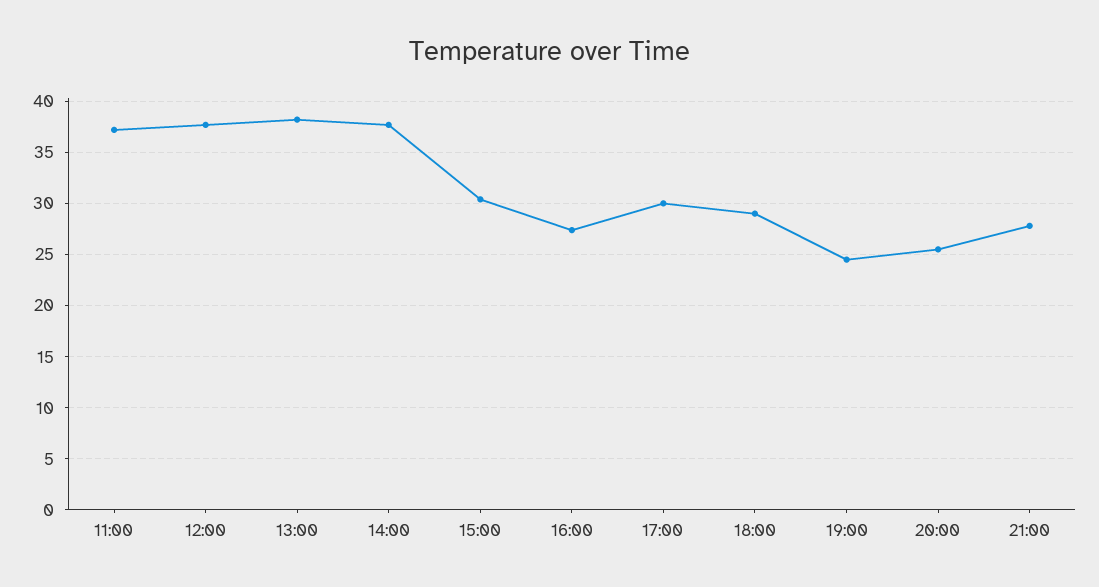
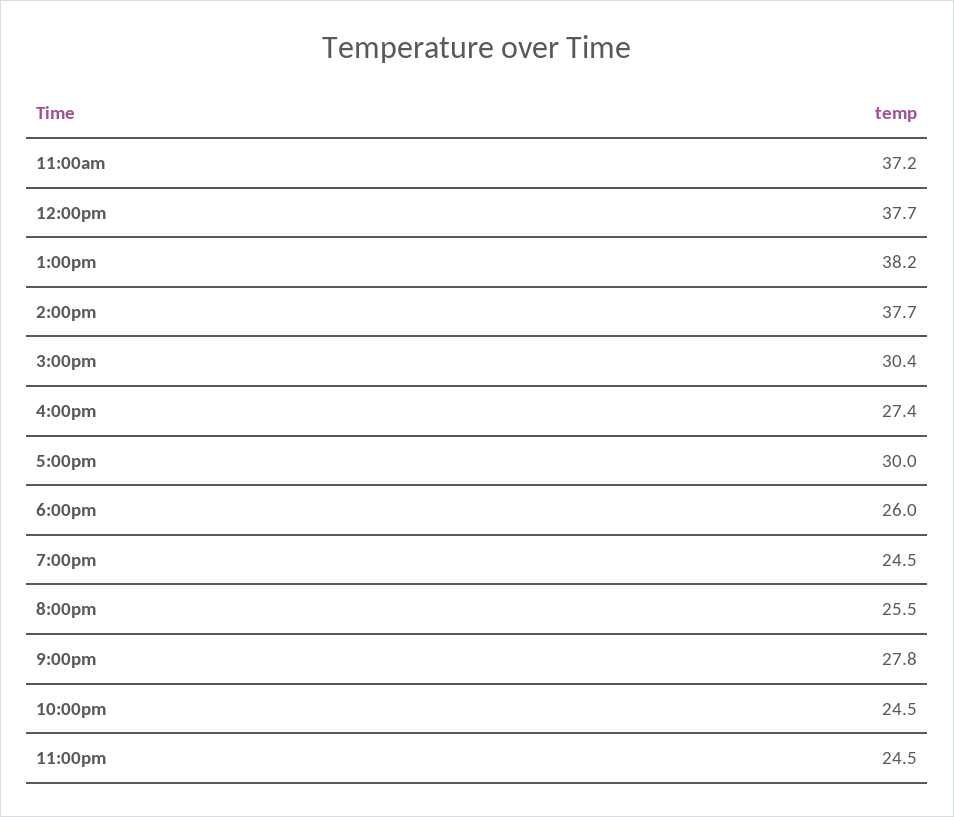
18:00: 29 -> 26
10:00pm: none -> 24.5
11:00pm: none -> 24.5

